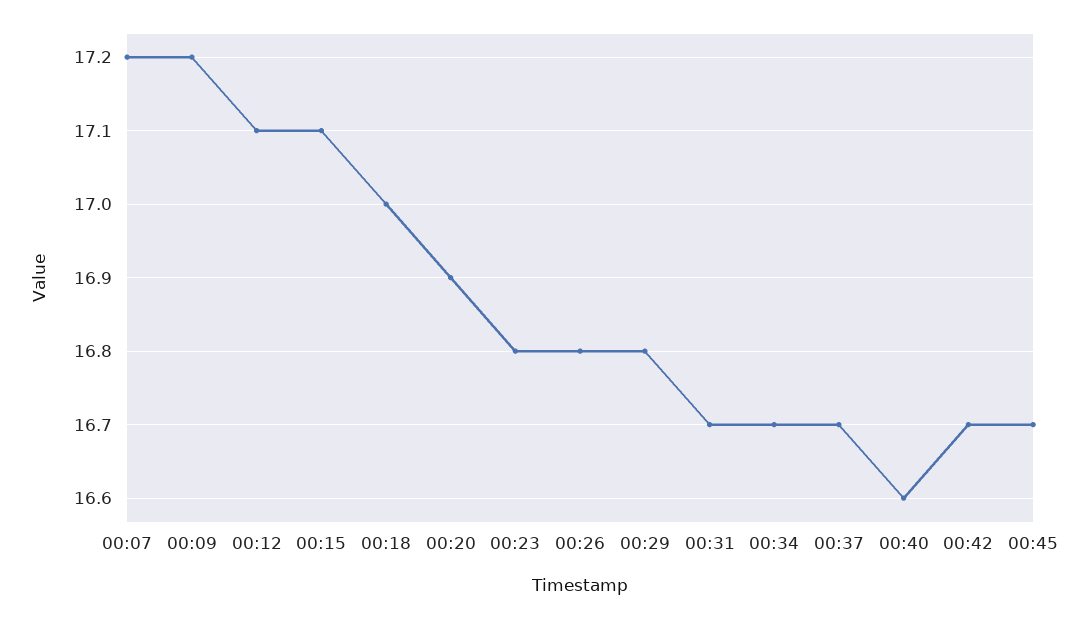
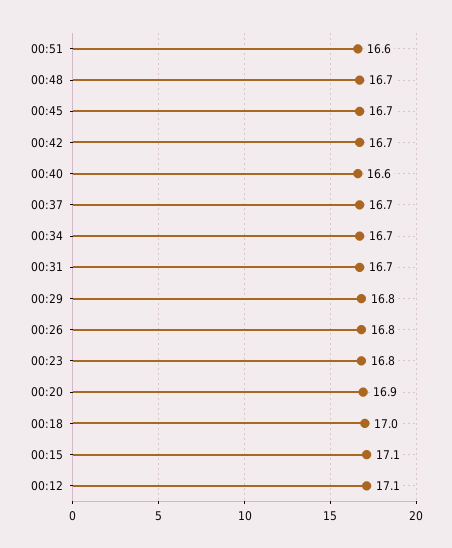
00:07: 17.2 -> none
00:09: 17.2 -> none
00:51: none -> 16.6
00:48: none -> 16.7

